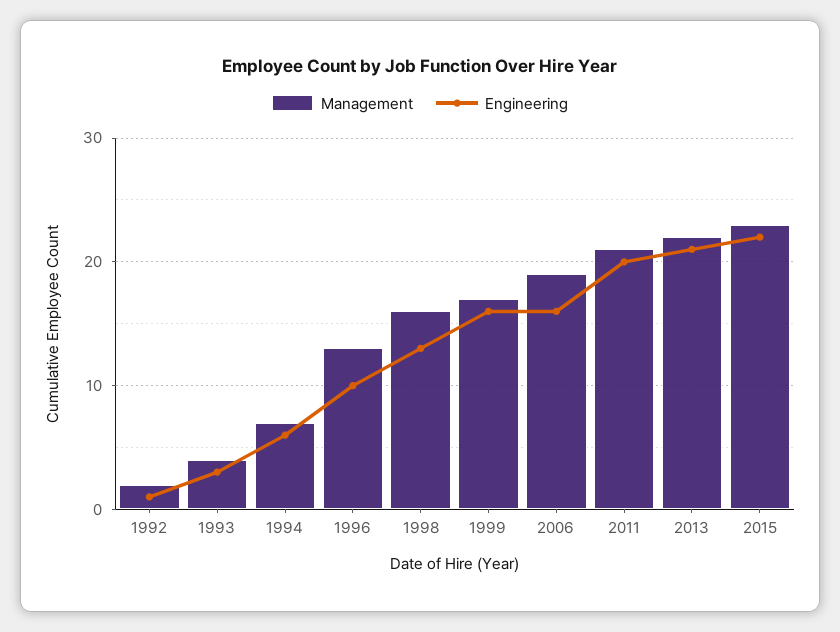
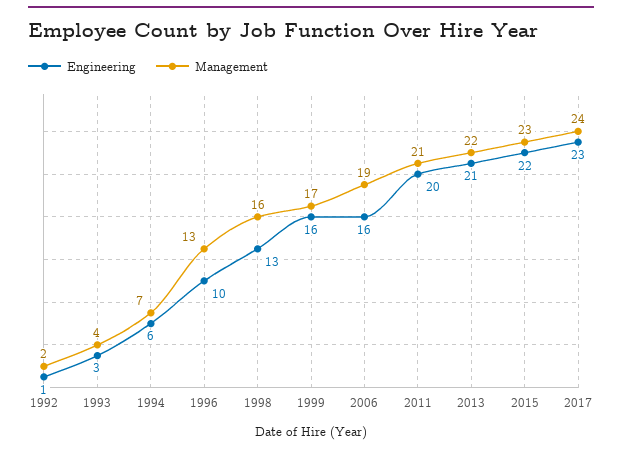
Engineering, 2017: none -> 23
Management, 2017: none -> 24

